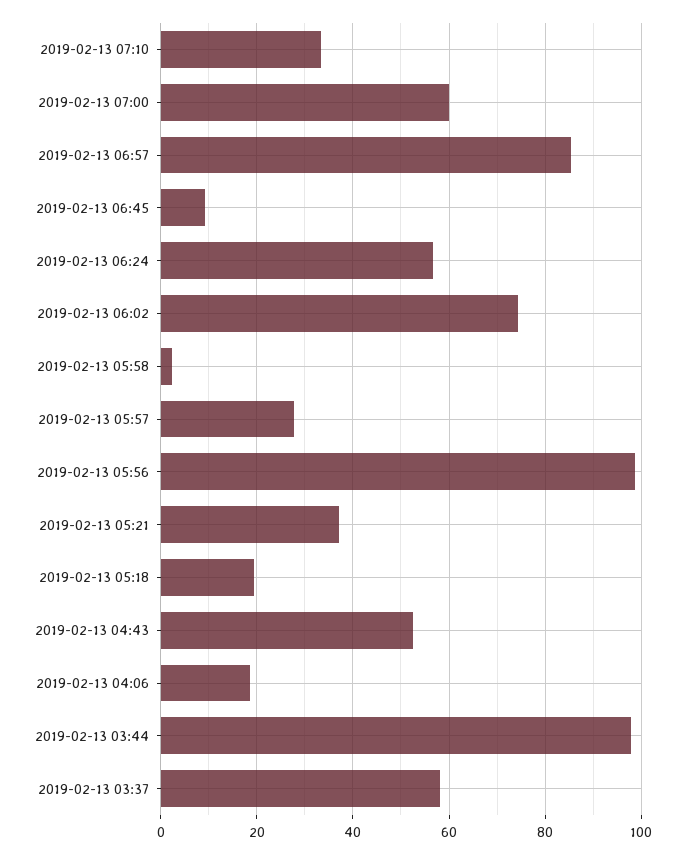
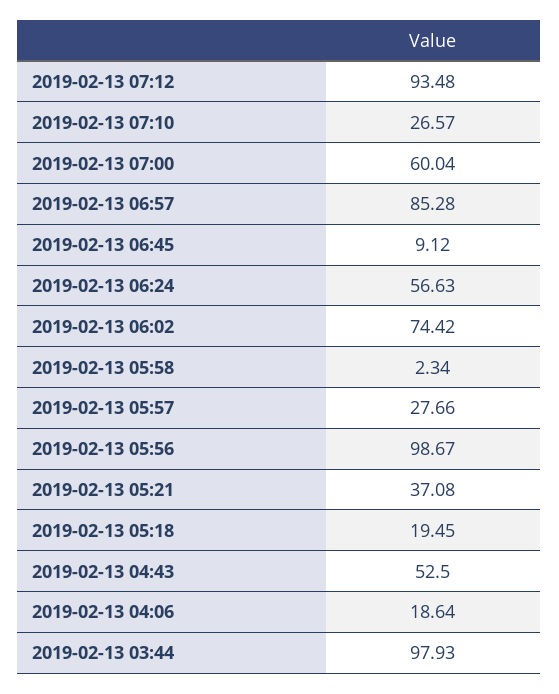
2019-02-13 07:10: 34 -> 26.57
2019-02-13 03:37: 58 -> none
2019-02-13 07:12: none -> 93.48

